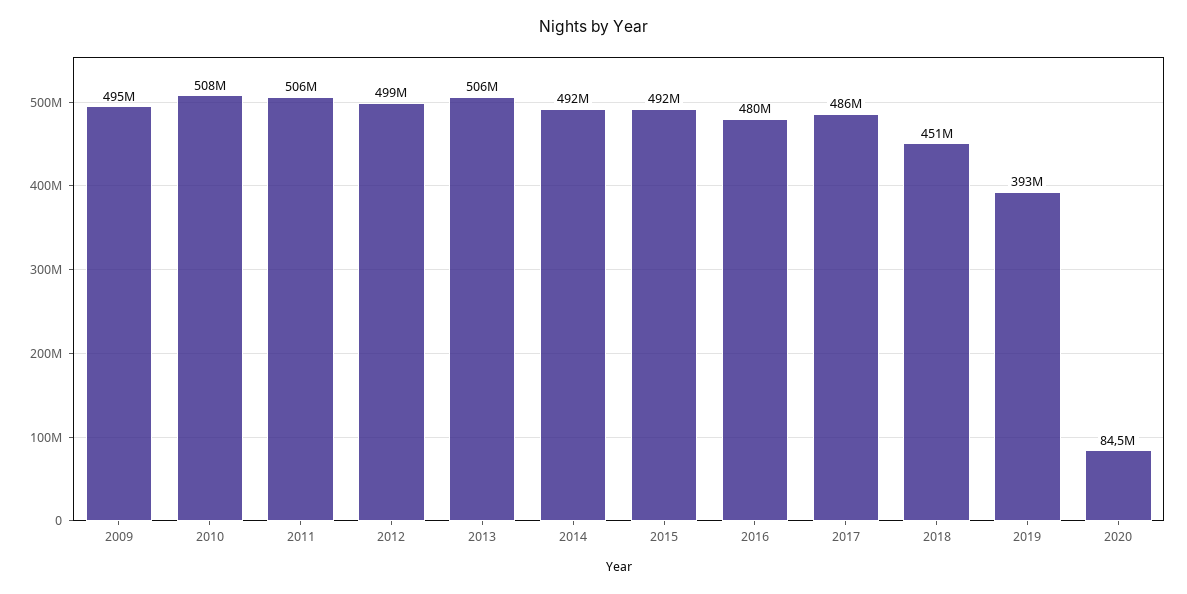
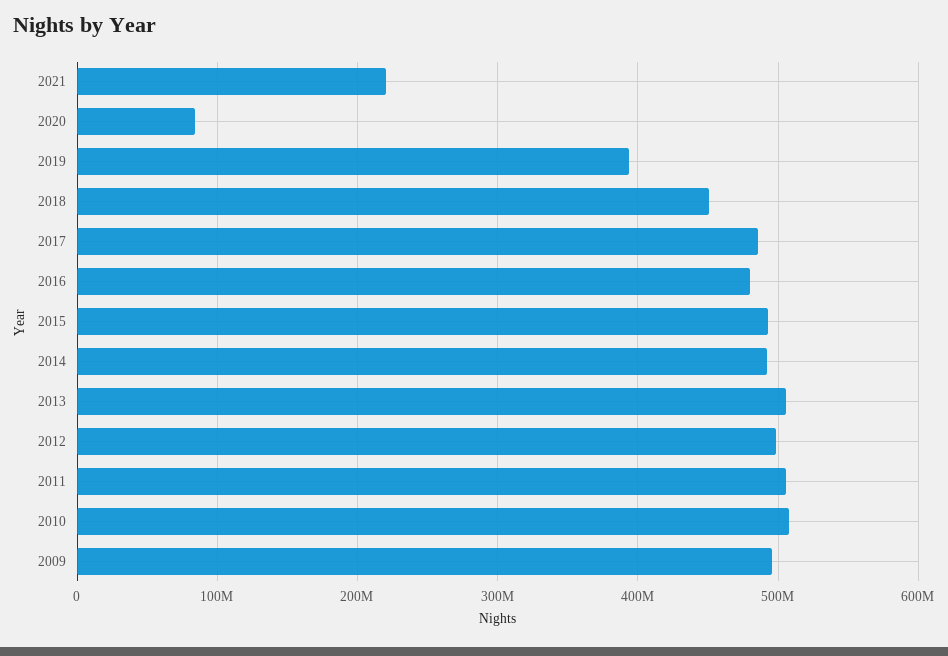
2021: none -> 220000000

